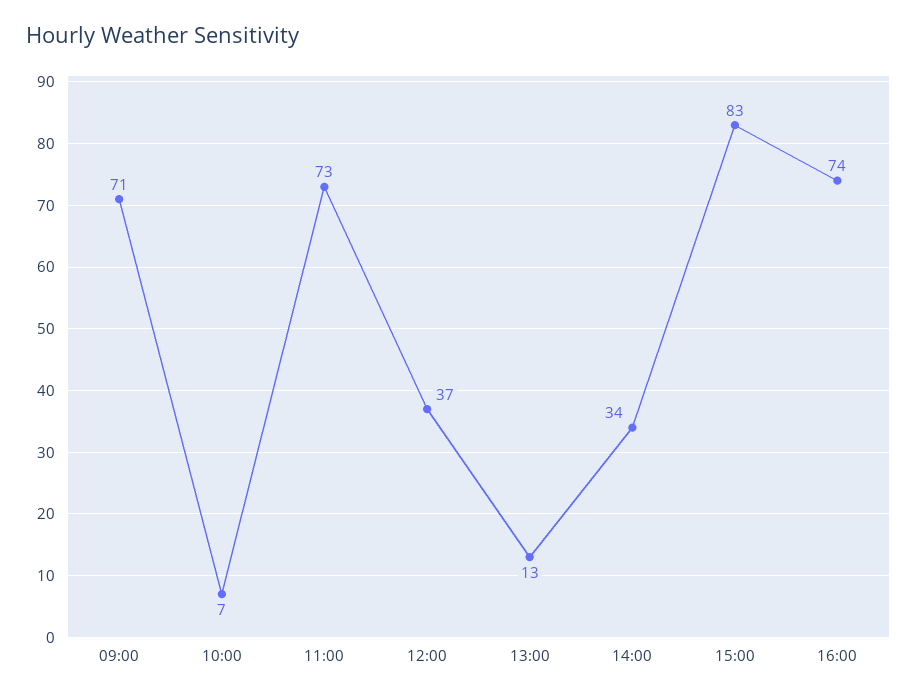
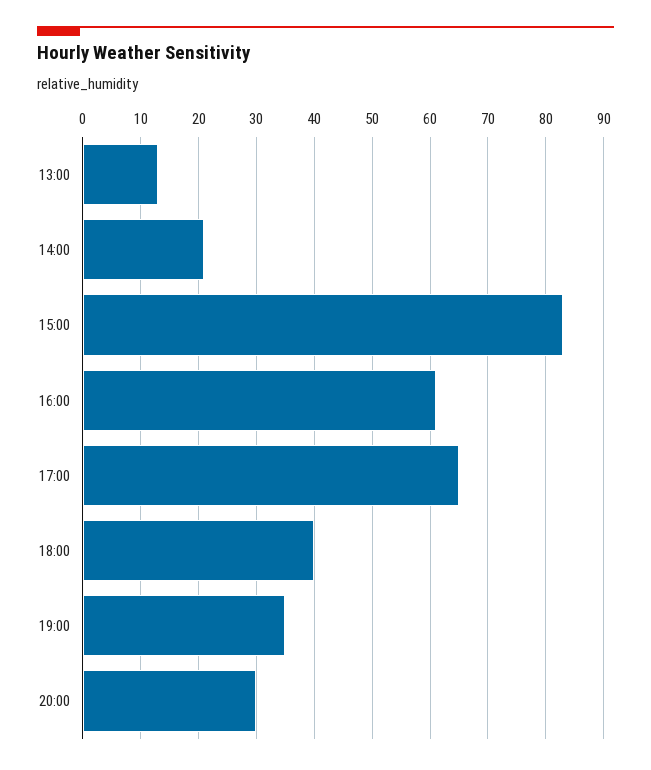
09:00: 71 -> none
10:00: 7 -> none
11:00: 73 -> none
12:00: 37 -> none
14:00: 34 -> 20
16:00: 74 -> 60
17:00: none -> 65
18:00: none -> 40
19:00: none -> 35
20:00: none -> 30

